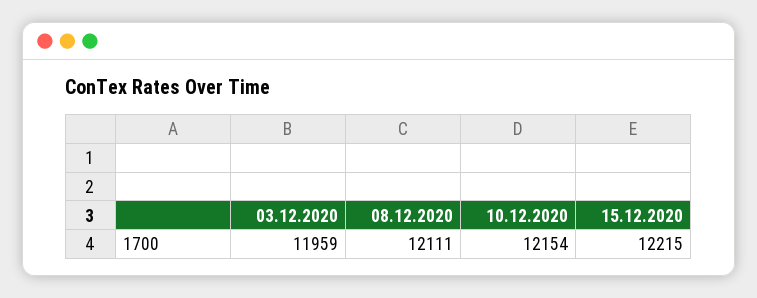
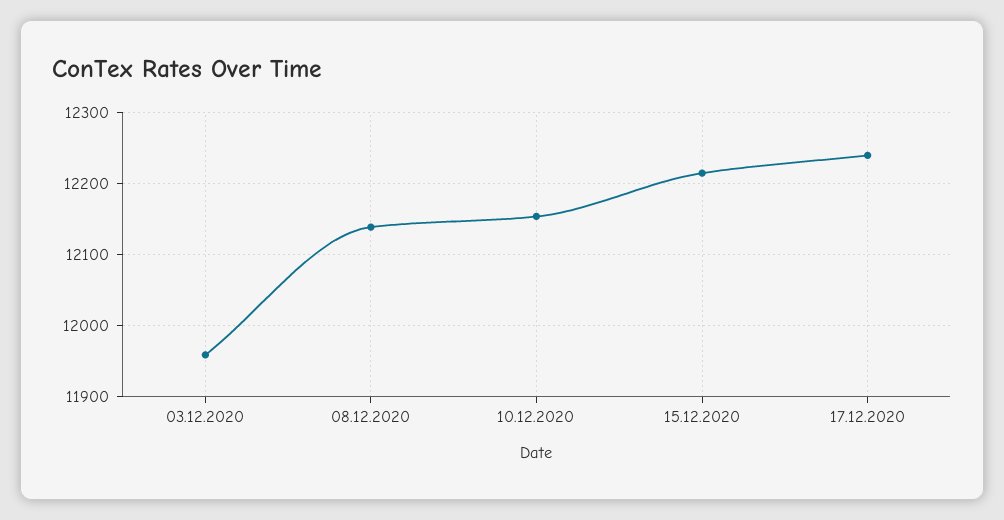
08.12.2020: 12111 -> 12140
17.12.2020: none -> 12240

